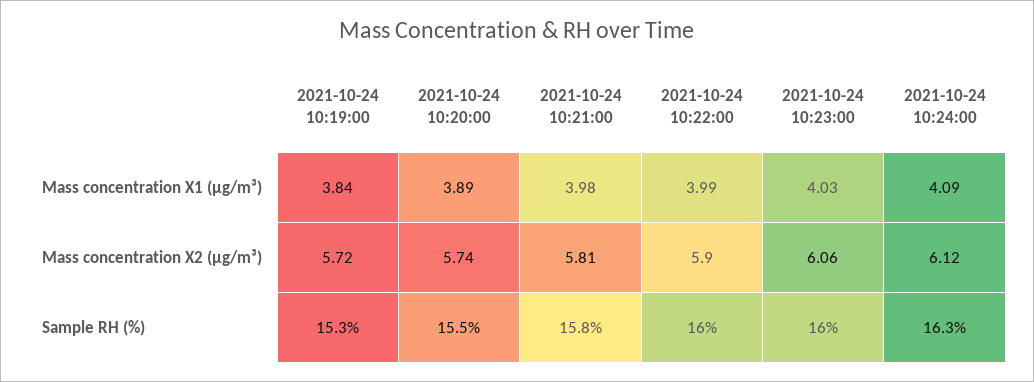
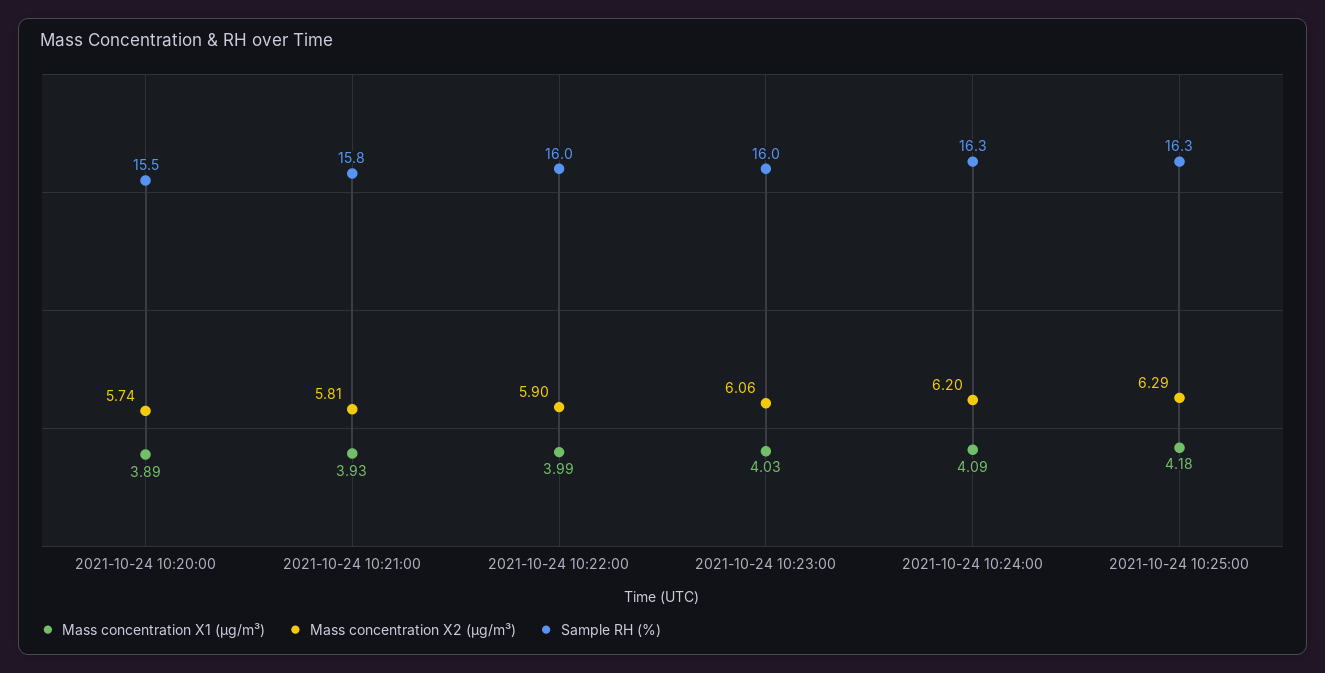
Mass concentration X1 (μg/m³), 2021-10-24 10:19:00: 3.84 -> none
Mass concentration X1 (μg/m³), 2021-10-24 10:21:00: 3.98 -> 3.93
Mass concentration X2 (μg/m³), 2021-10-24 10:19:00: 5.72 -> none
Mass concentration X2 (μg/m³), 2021-10-24 10:24:00: 6.12 -> 6.2
Sample RH (%), 2021-10-24 10:19:00: 15.3 -> none
Mass concentration X1 (μg/m³), 2021-10-24 10:25:00: none -> 4.18
Mass concentration X2 (μg/m³), 2021-10-24 10:25:00: none -> 6.29
Sample RH (%), 2021-10-24 10:25:00: none -> 16.3

